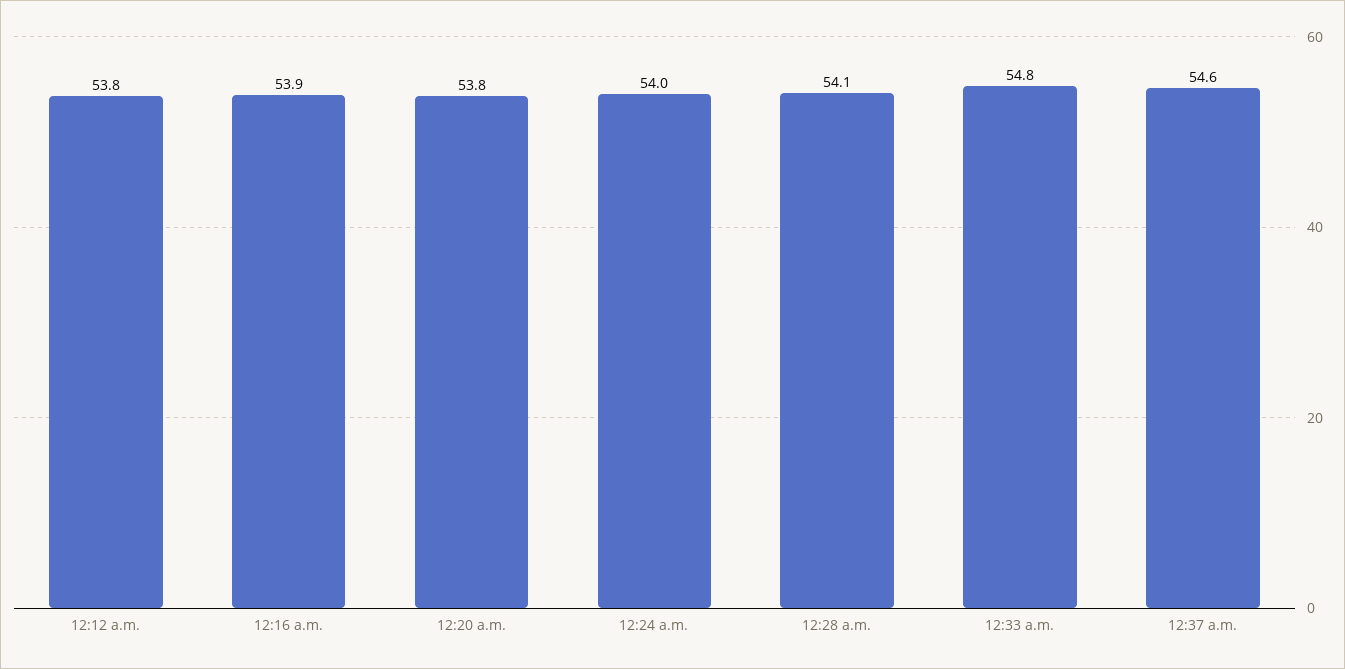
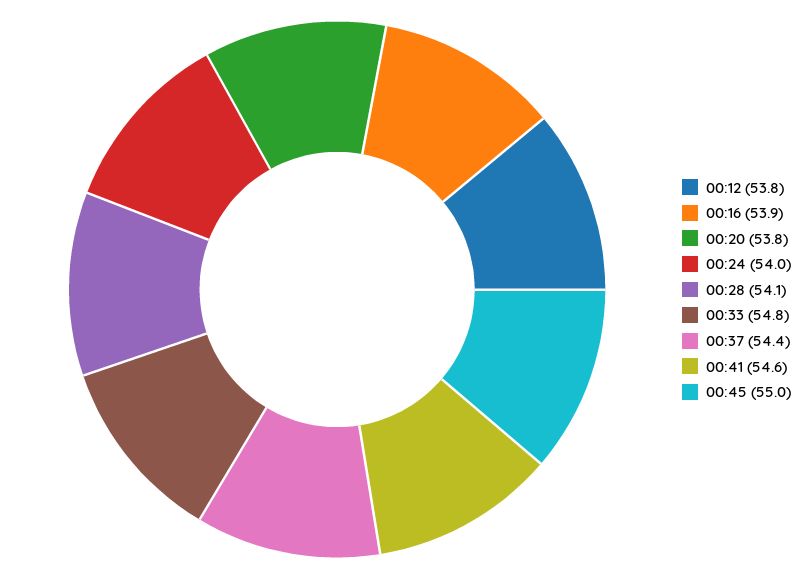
12:37 a.m.: 54.6 -> 54.4
00:41: none -> 54.6
00:45: none -> 55

